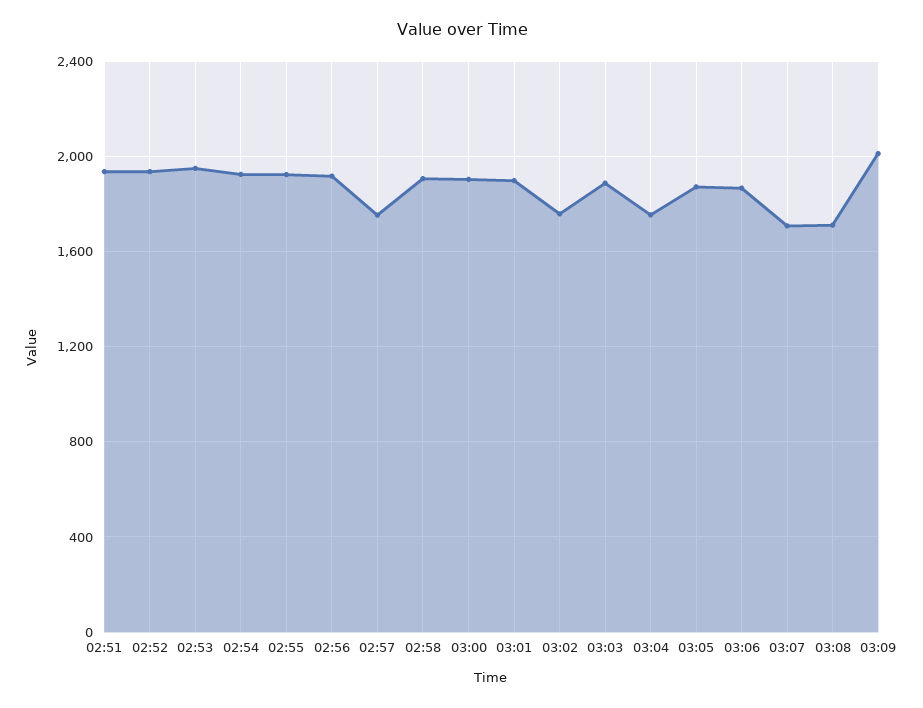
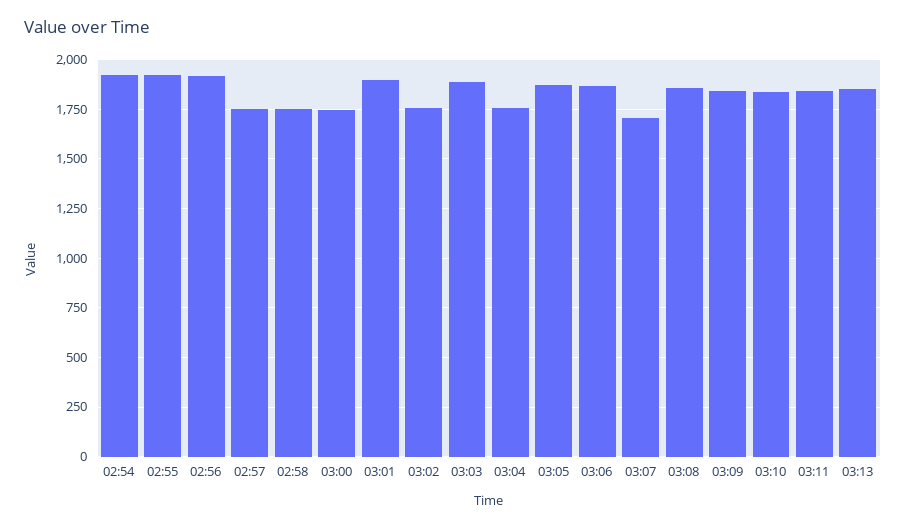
02:51: 1950 -> none
02:52: 1950 -> none
02:53: 1950 -> none
02:58: 1900 -> 1750
03:00: 1900 -> 1750
03:08: 1700 -> 1850
03:09: 2000 -> 1850
03:10: none -> 1850
03:11: none -> 1850
03:13: none -> 1850

